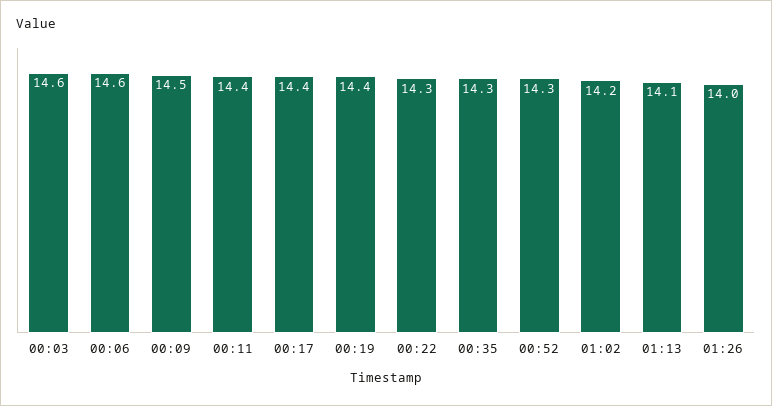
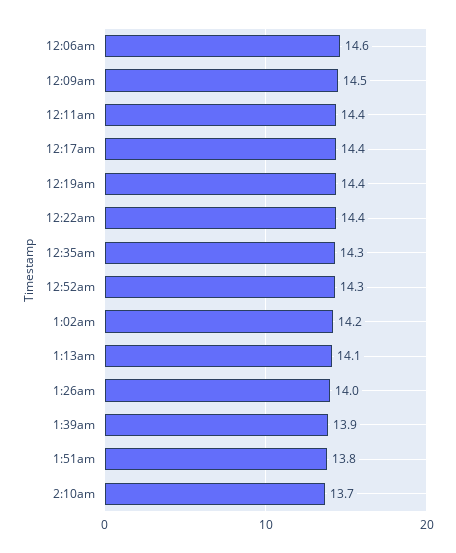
00:03: 14.6 -> none
00:22: 14.3 -> 14.4
1:39am: none -> 13.9
1:51am: none -> 13.8
2:10am: none -> 13.7

